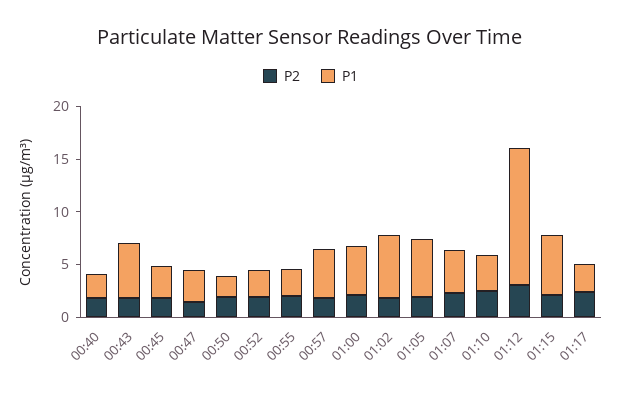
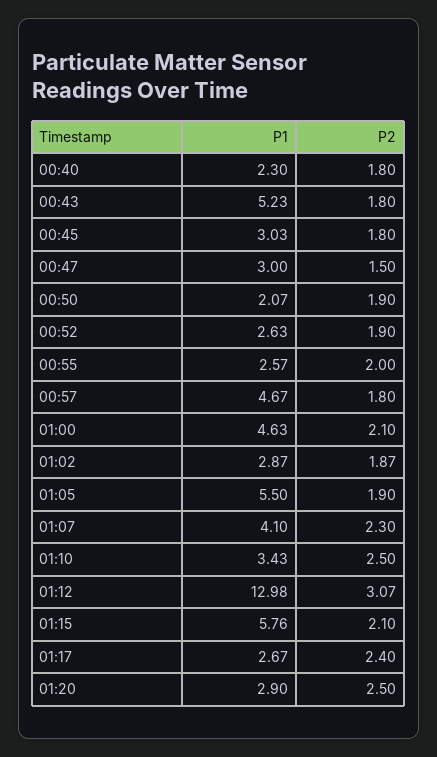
P1, 01:02: 6 -> 2.87
P1, 01:20: none -> 2.9
P2, 01:20: none -> 2.5

